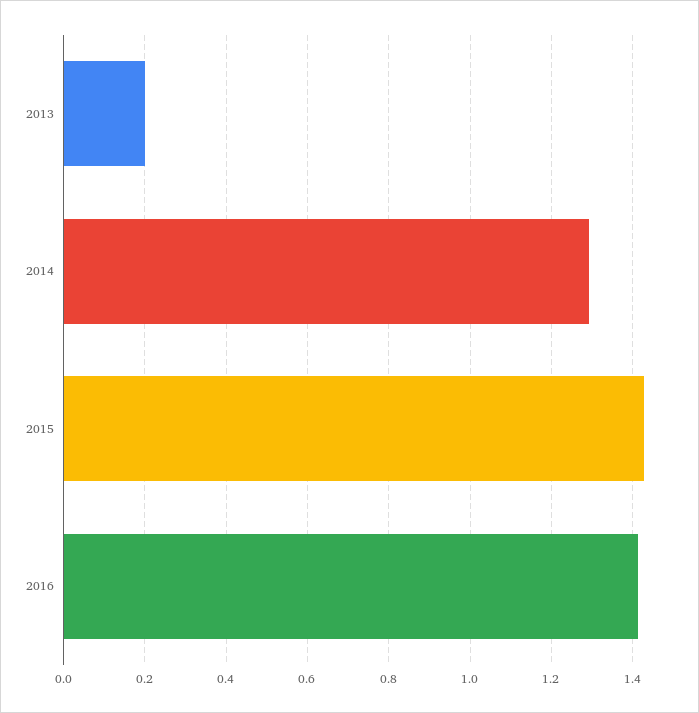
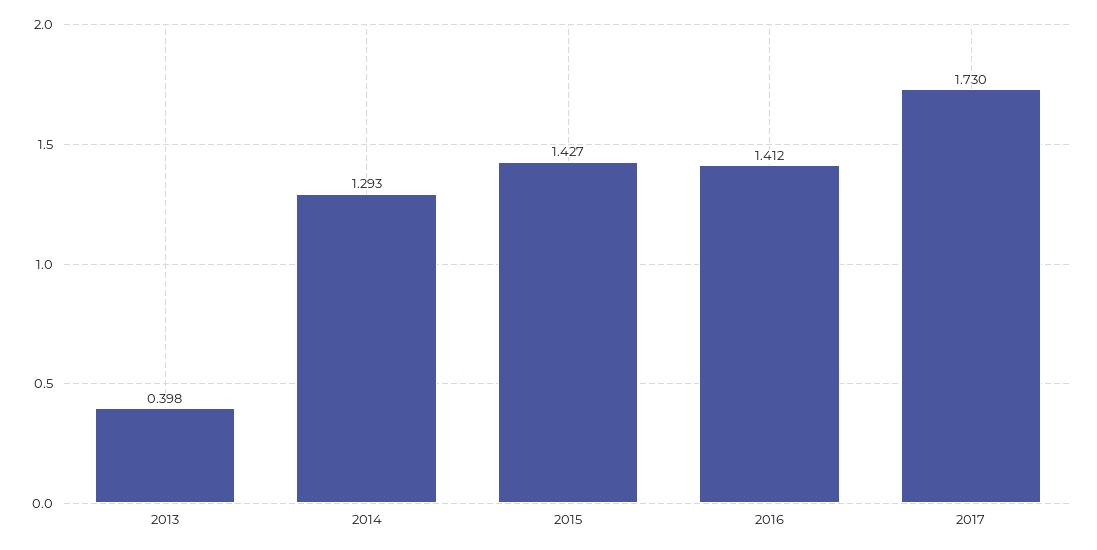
2013: 0.2 -> 0.398
2017: none -> 1.73

